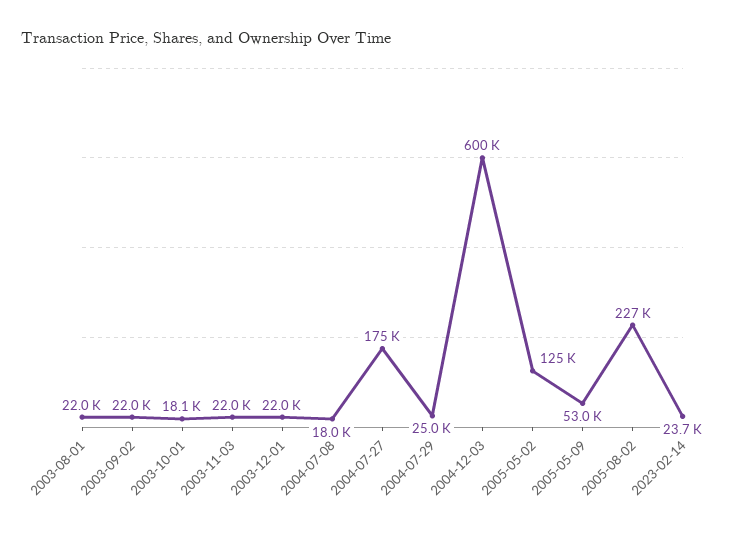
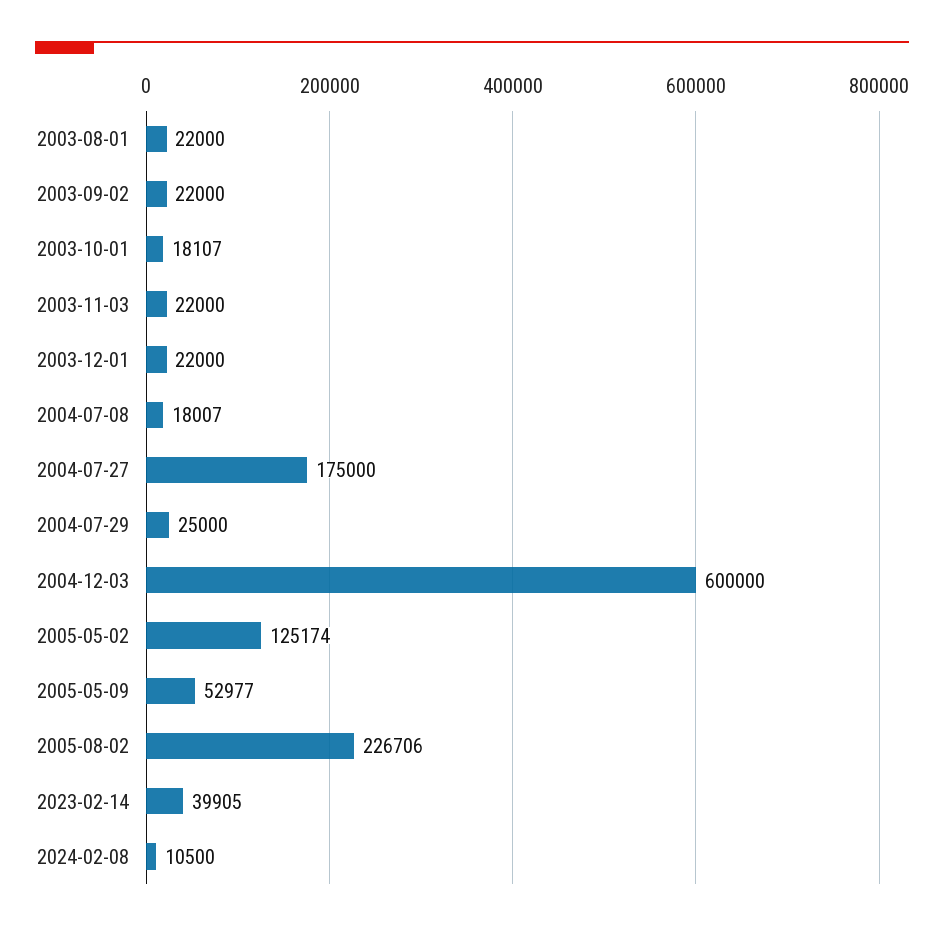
2023-02-14: 23700 -> 39905
2024-02-08: none -> 10500

